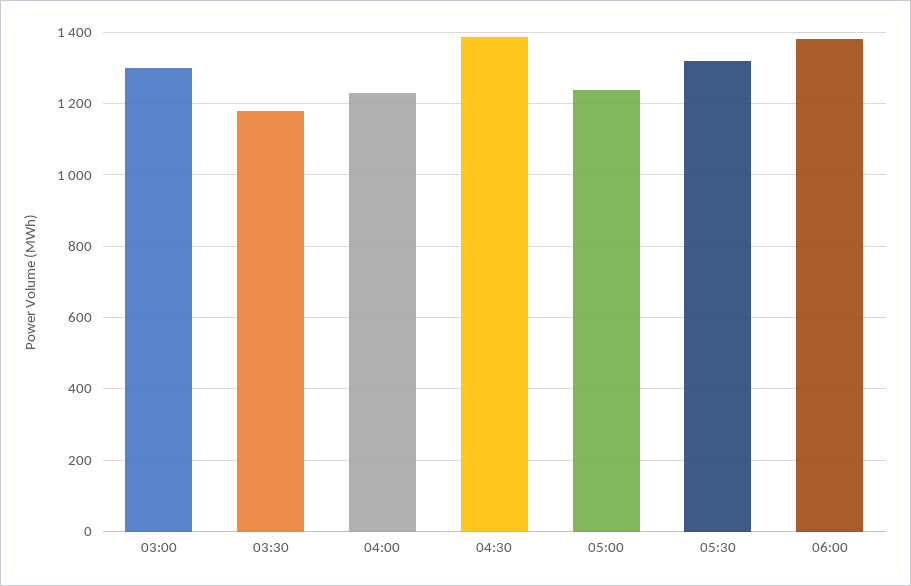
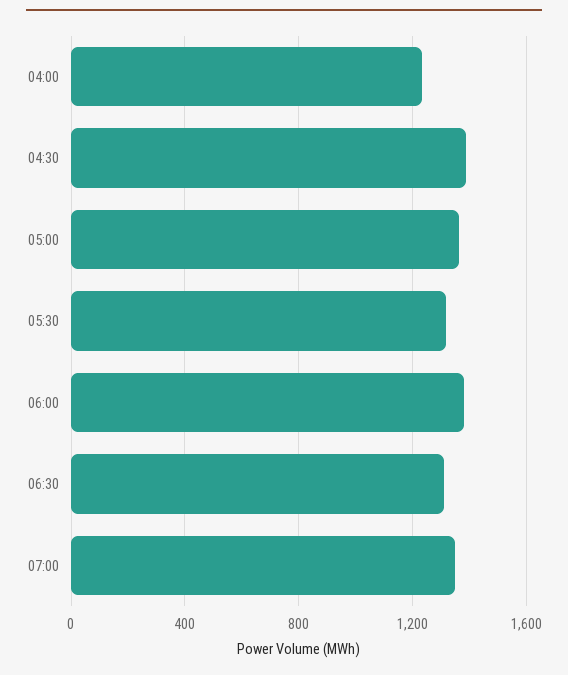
03:00: 1300 -> none
03:30: 1180 -> none
05:00: 1240 -> 1350
06:30: none -> 1300
07:00: none -> 1350

